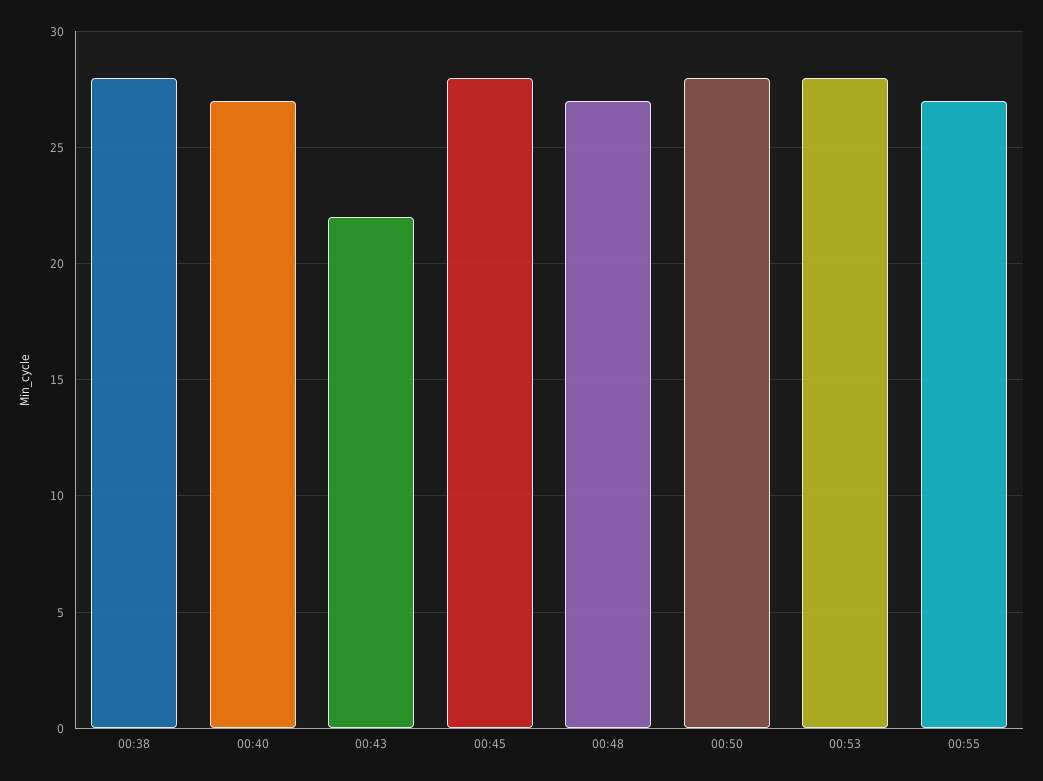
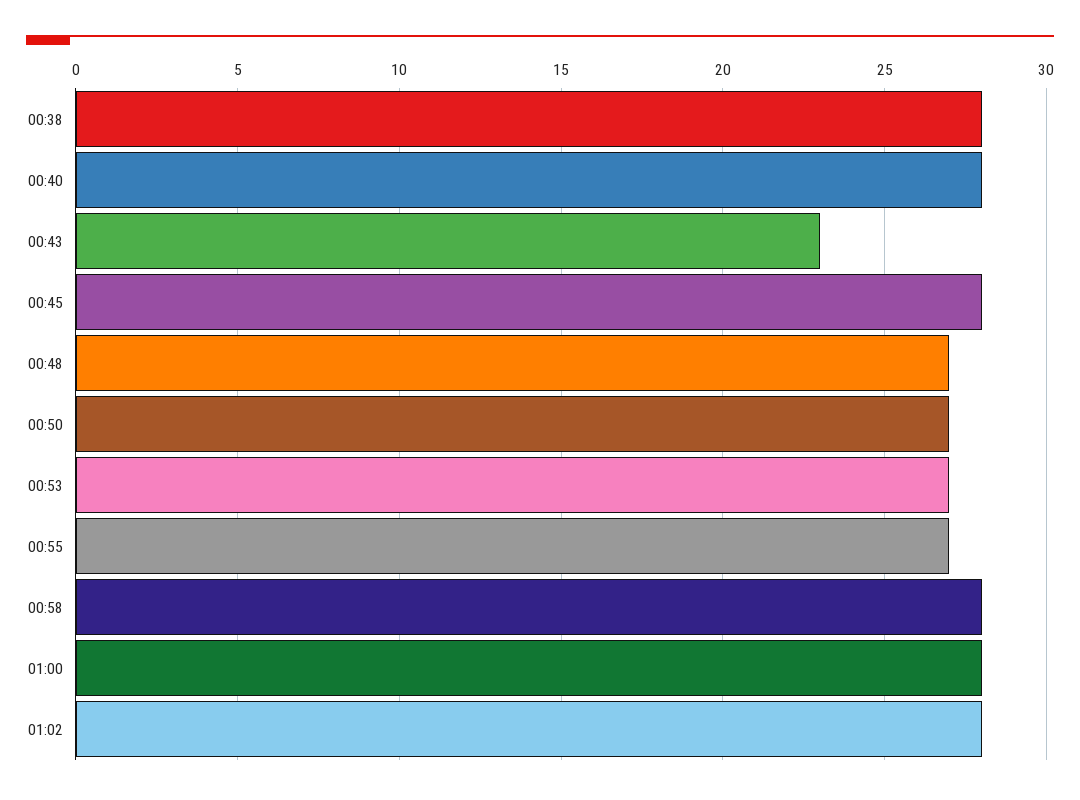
00:40: 27 -> 28
00:43: 22 -> 23
00:50: 28 -> 27
00:53: 28 -> 27
00:58: none -> 28
01:00: none -> 28
01:02: none -> 28

